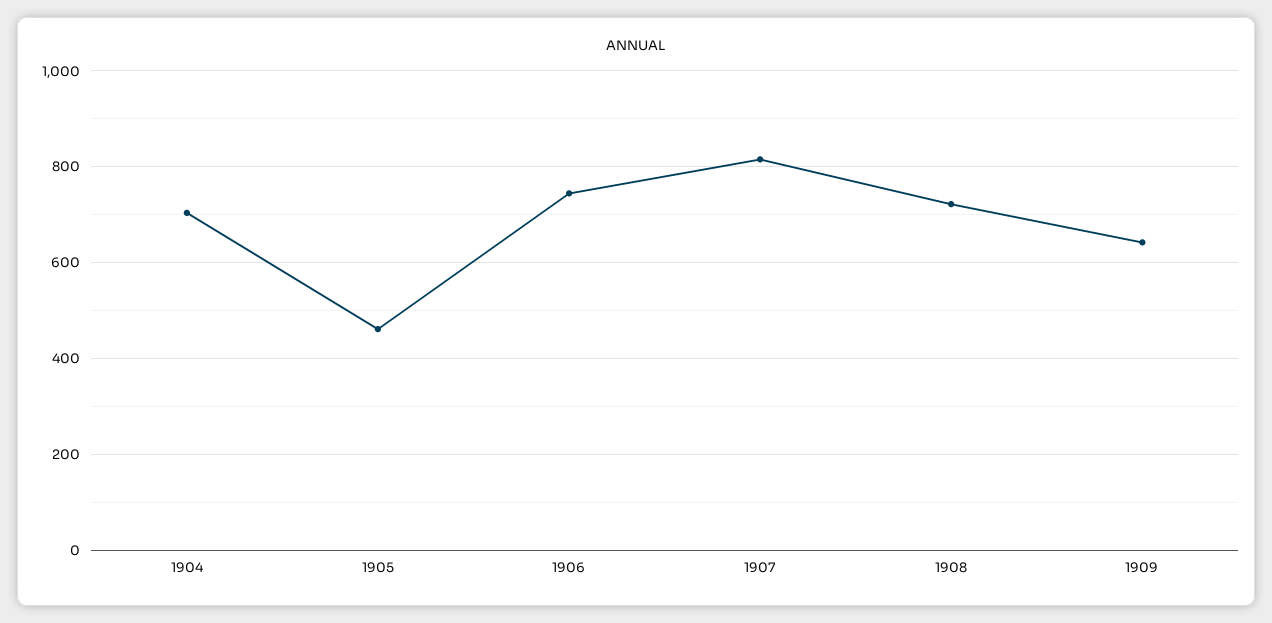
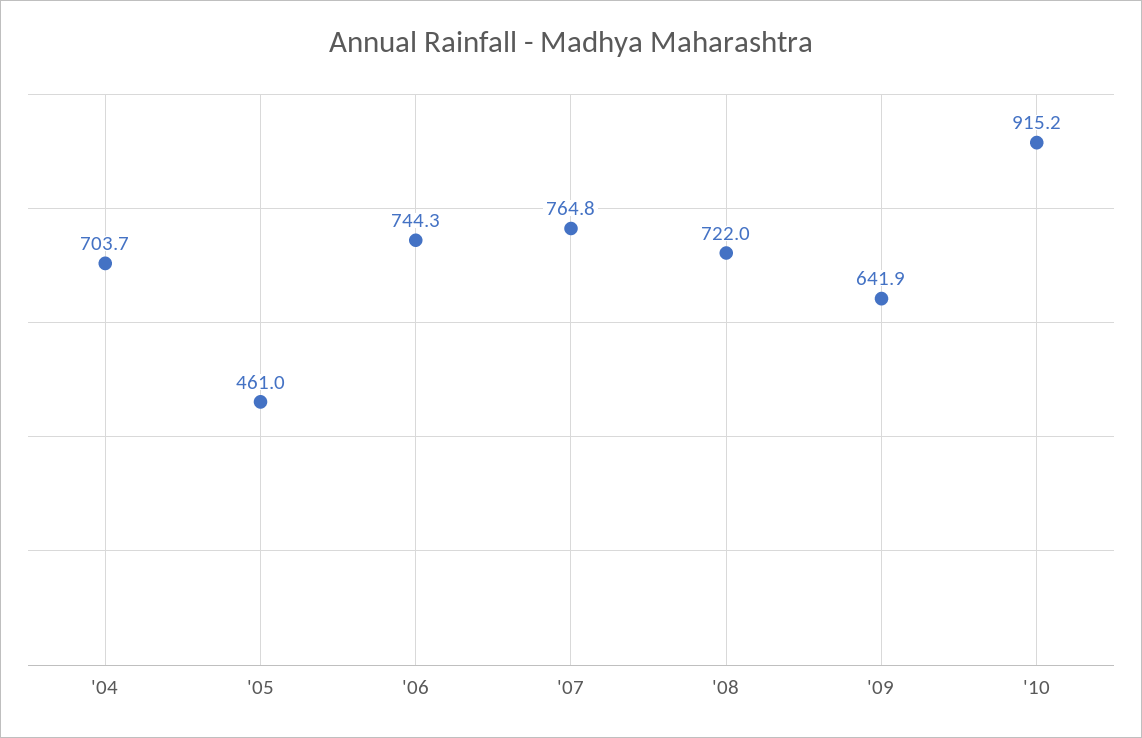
1907: 820 -> 764.8
'10: none -> 915.2

